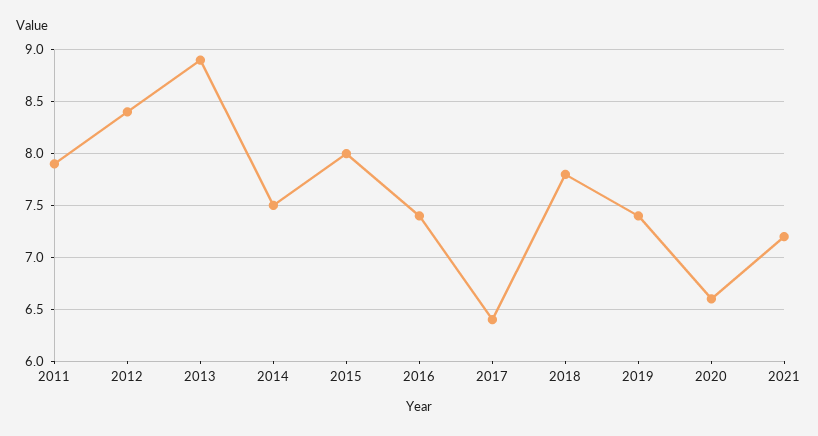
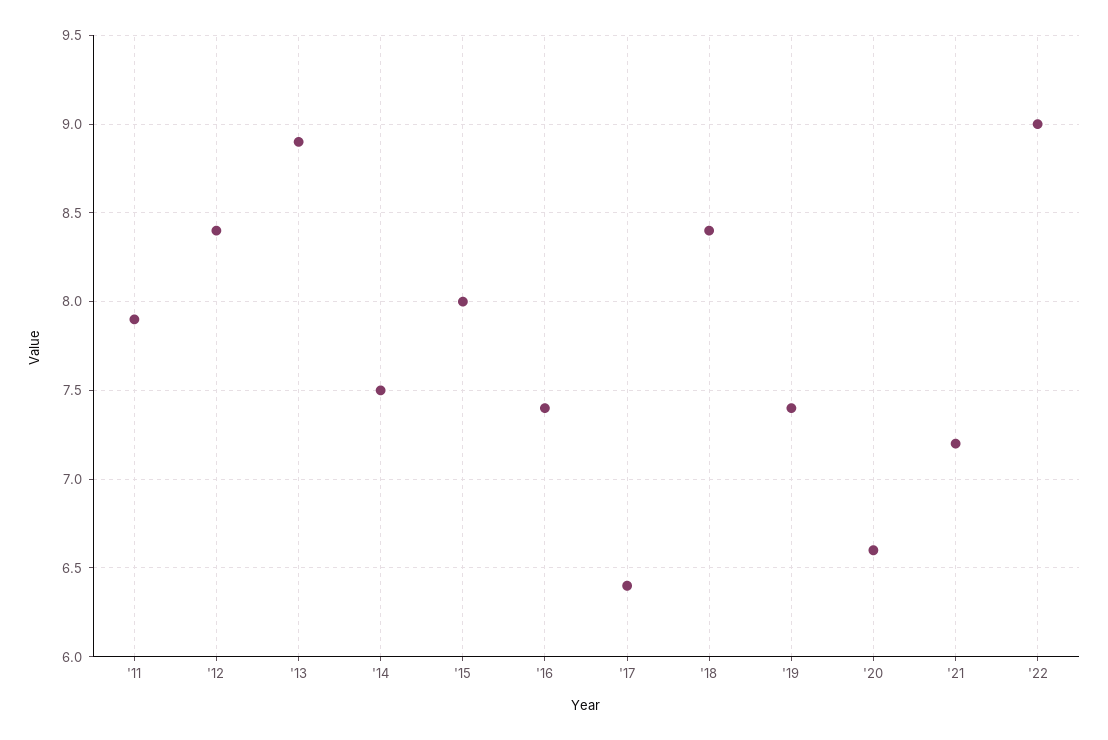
2018: 7.8 -> 8.4
'22: none -> 9

